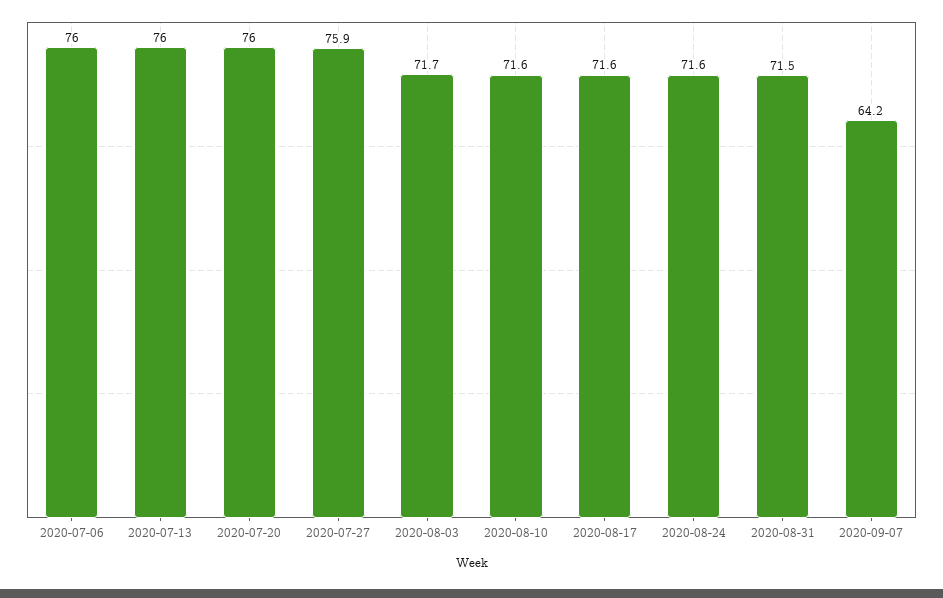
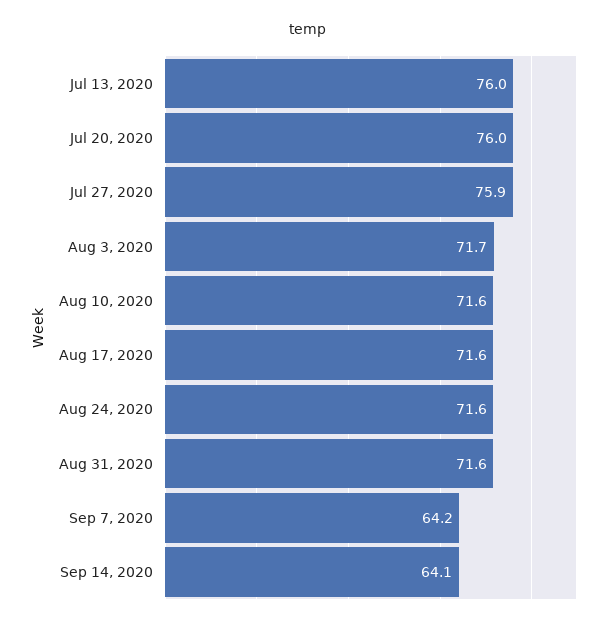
2020-07-06: 76 -> none
2020-08-31: 71.5 -> 71.6
Sep 14, 2020: none -> 64.1

